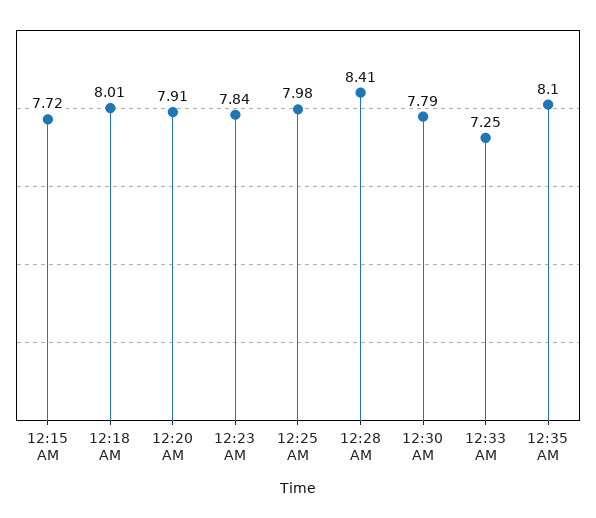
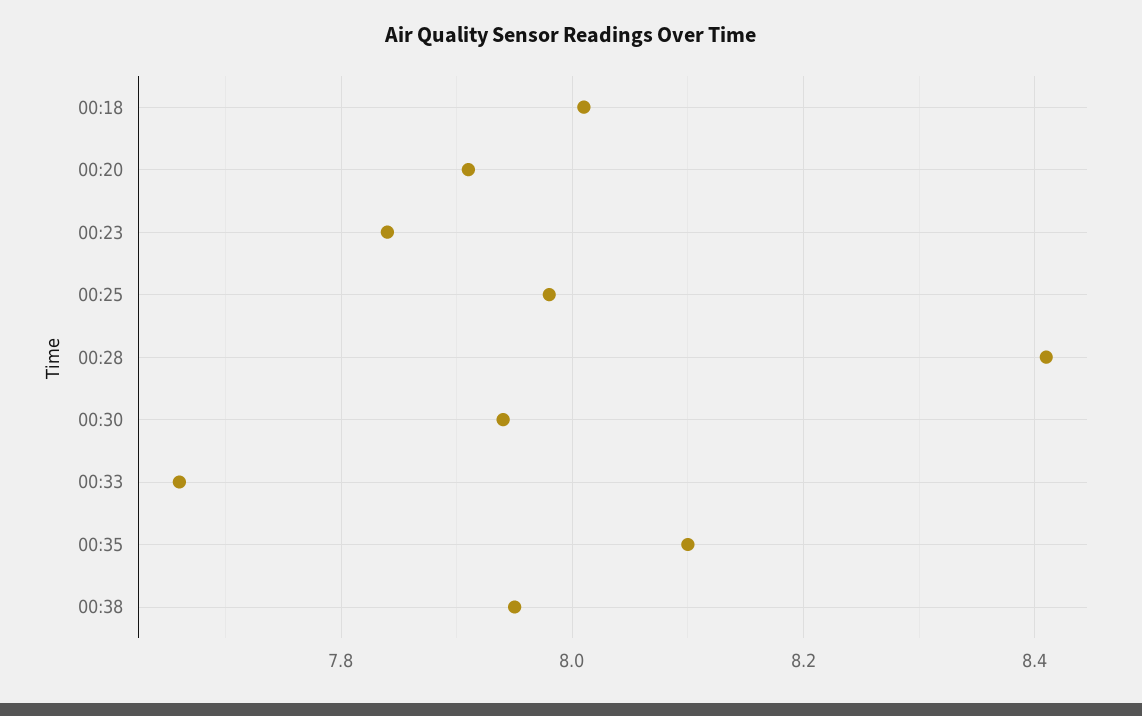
12:15 AM: 7.72 -> none
12:30 AM: 7.79 -> 7.95
12:33 AM: 7.25 -> 7.65
00:38: none -> 7.95

